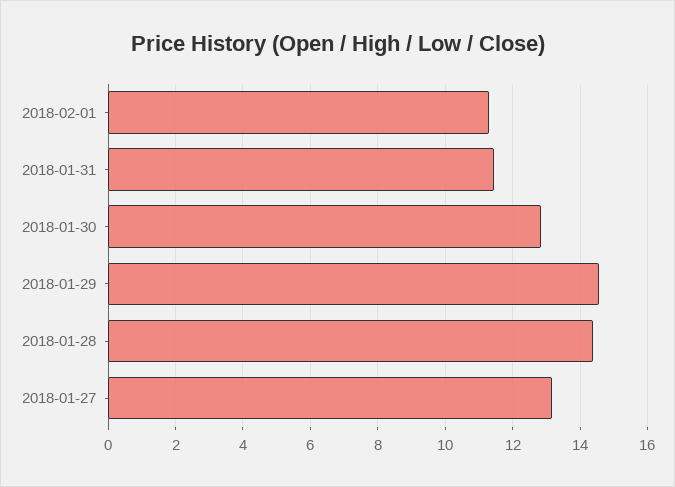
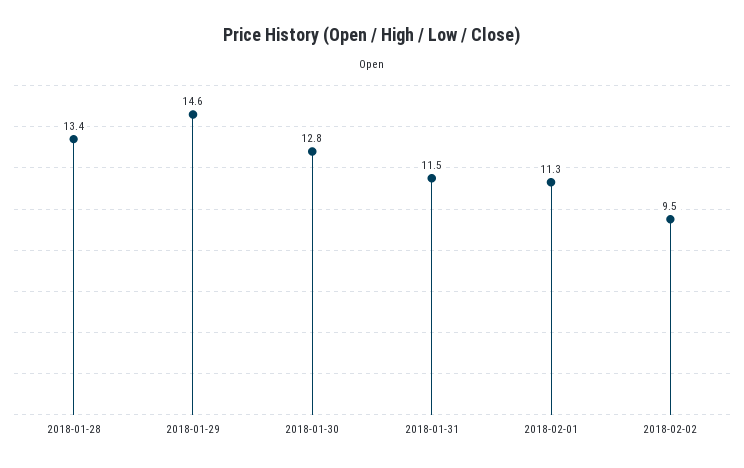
2018-01-28: 14.4 -> 13.4
2018-01-27: 13.2 -> none
2018-02-02: none -> 9.5

